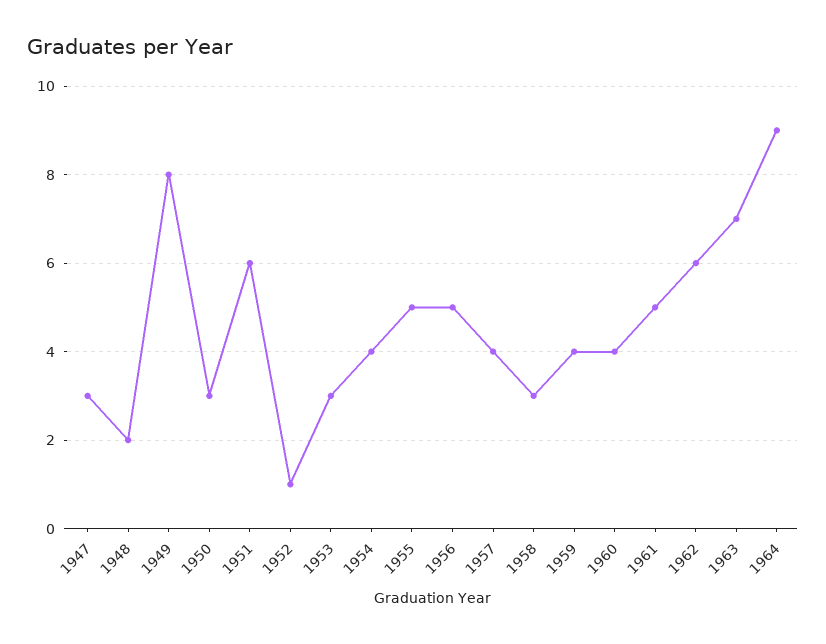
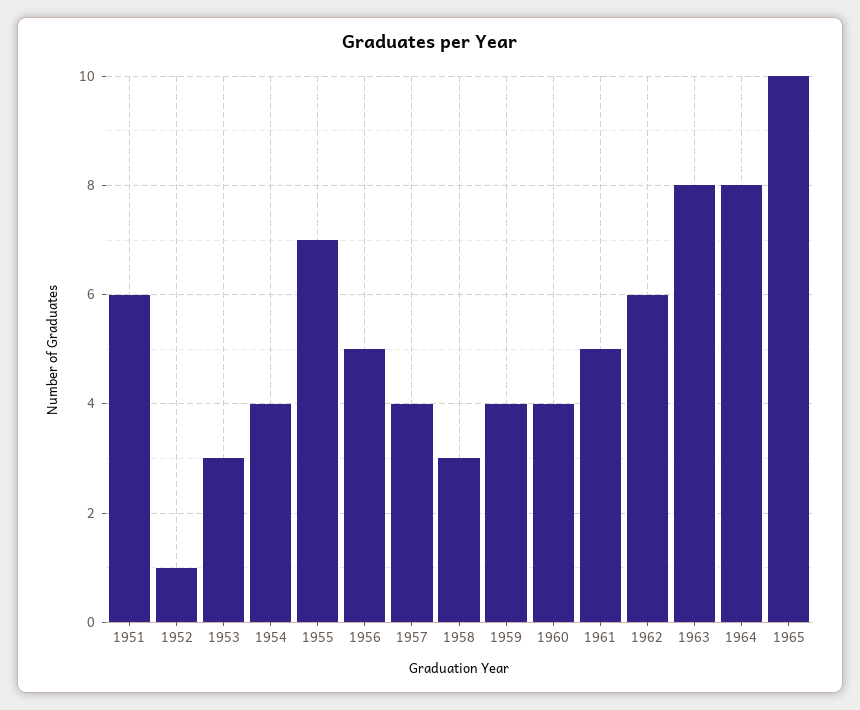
1947: 3 -> none
1948: 2 -> none
1949: 8 -> none
1950: 3 -> none
1955: 5 -> 7
1963: 7 -> 8
1964: 9 -> 8
1965: none -> 10

